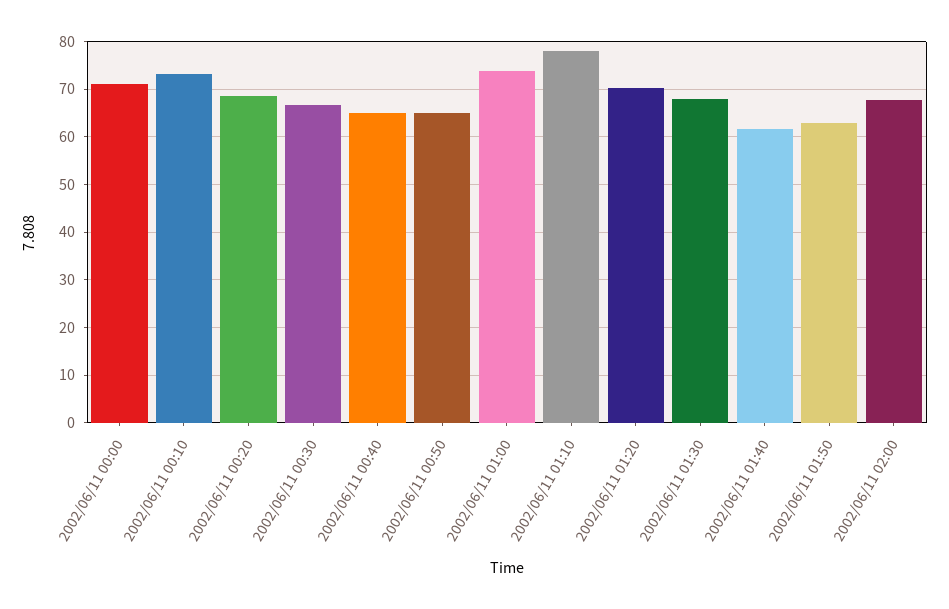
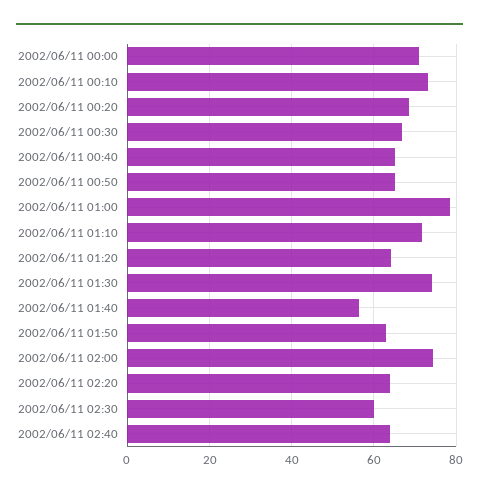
2002/06/11 01:00: 74 -> 78
2002/06/11 01:10: 78 -> 72
2002/06/11 01:20: 70 -> 64
2002/06/11 01:30: 68 -> 74
2002/06/11 01:40: 62 -> 56
2002/06/11 02:00: 68 -> 74
2002/06/11 02:20: none -> 64
2002/06/11 02:30: none -> 60
2002/06/11 02:40: none -> 64

